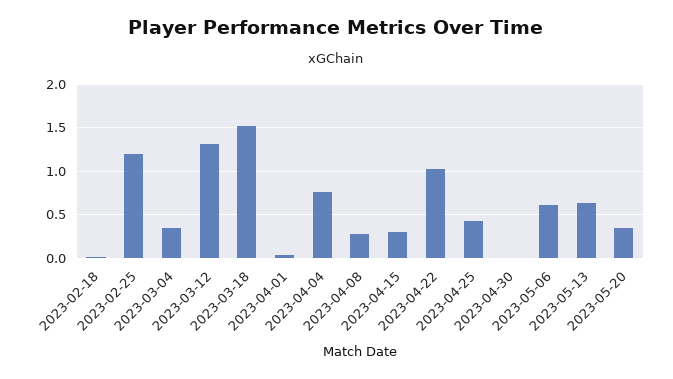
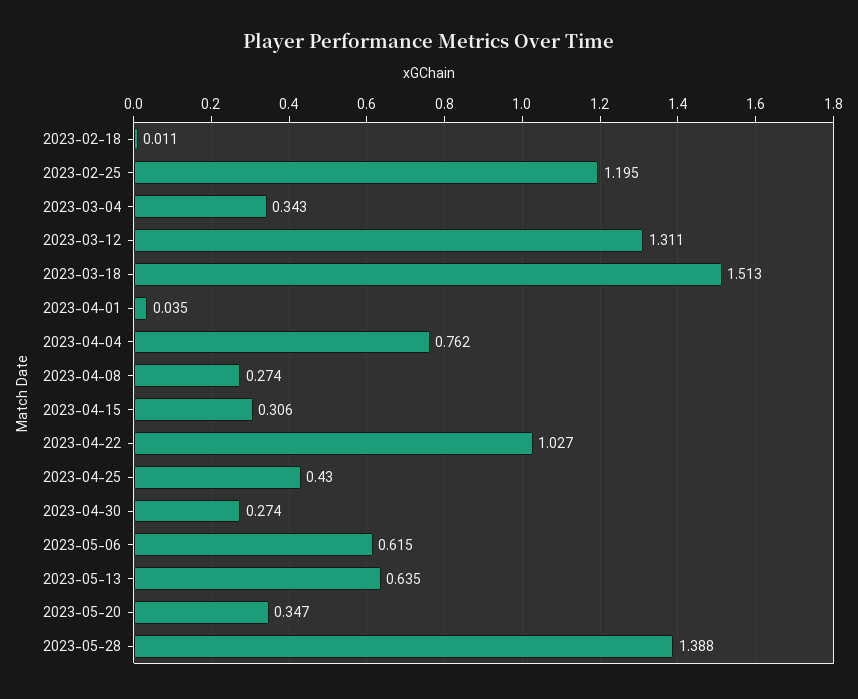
2023-04-30: 0 -> 0.274
2023-05-28: none -> 1.388

